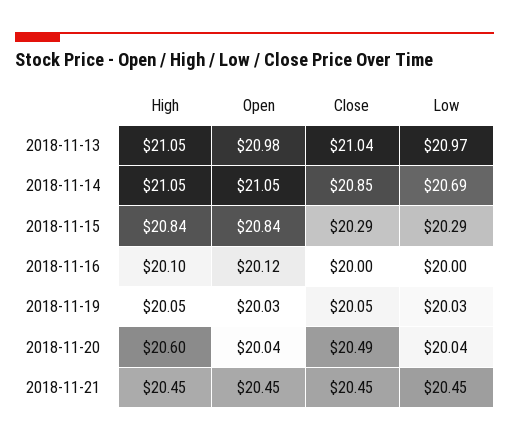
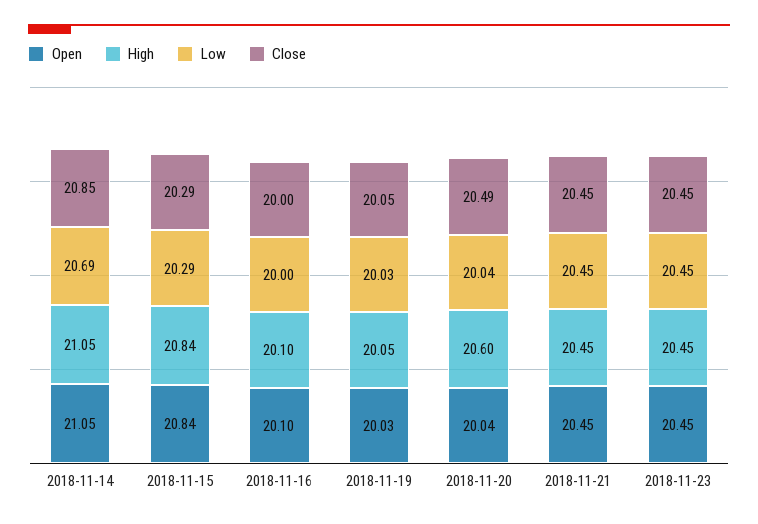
High, 2018-11-13: 21.05 -> none
Open, 2018-11-13: 20.98 -> none
Close, 2018-11-13: 21.04 -> none
Low, 2018-11-13: 20.97 -> none
Open, 2018-11-16: 20.12 -> 20.1
Open, 2018-11-23: none -> 20.45
High, 2018-11-23: none -> 20.45
Low, 2018-11-23: none -> 20.45
Close, 2018-11-23: none -> 20.45

